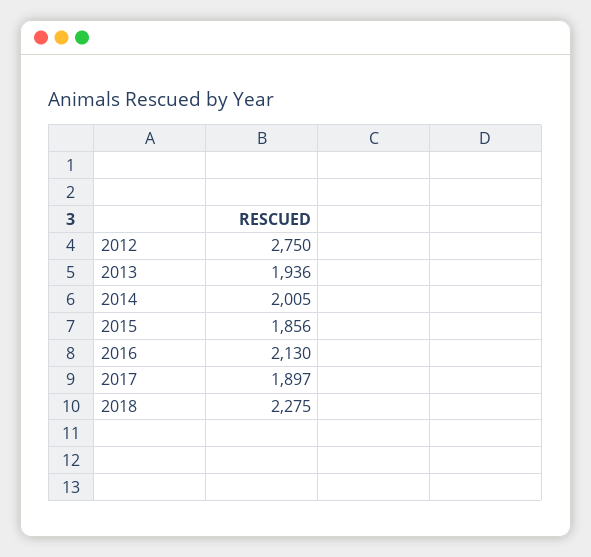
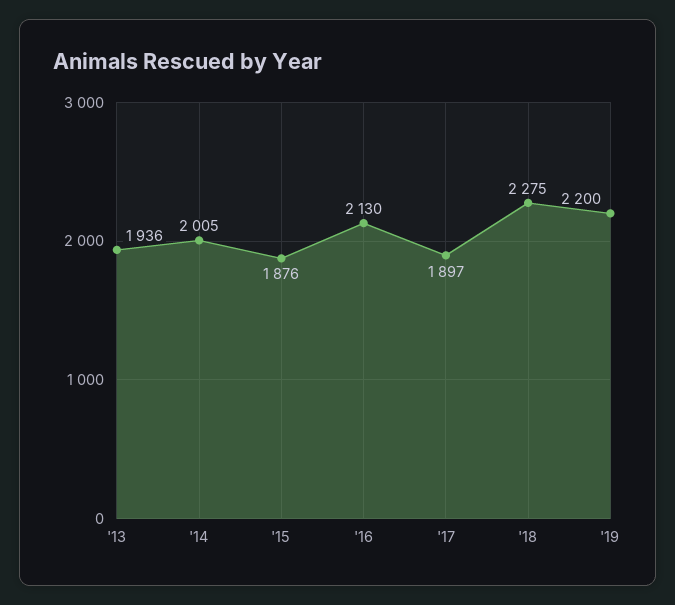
2012: 2750 -> none
2015: 1856 -> 1876
'19: none -> 2200

